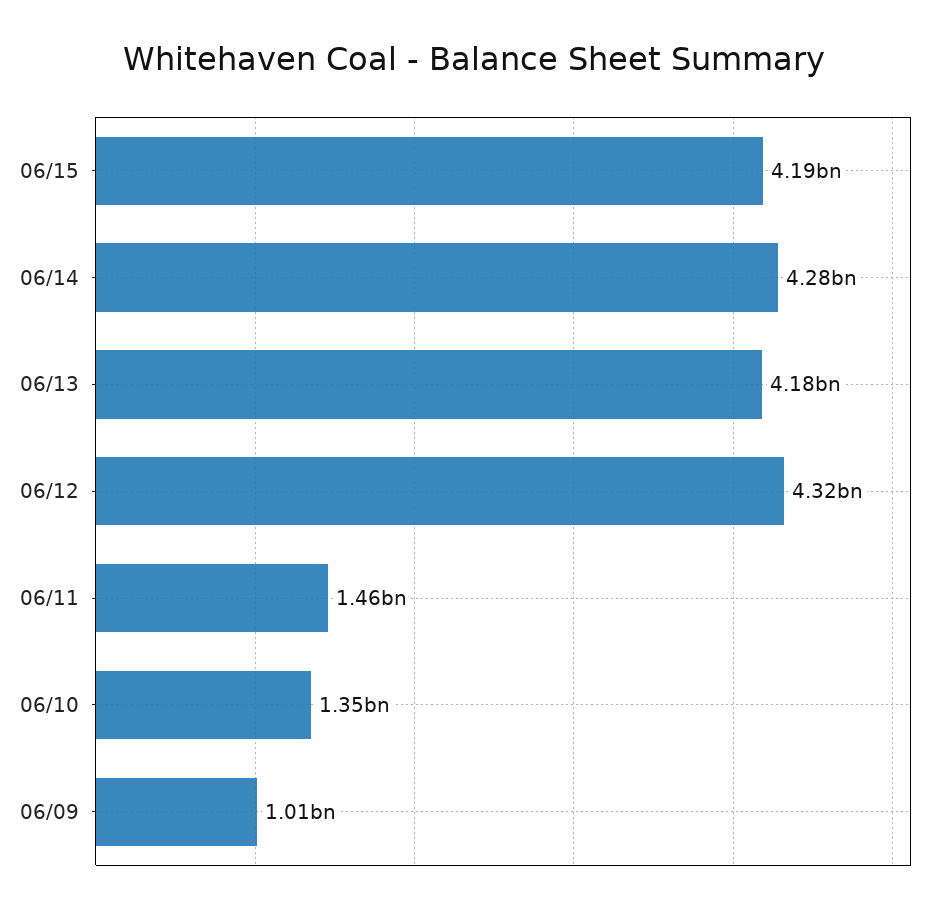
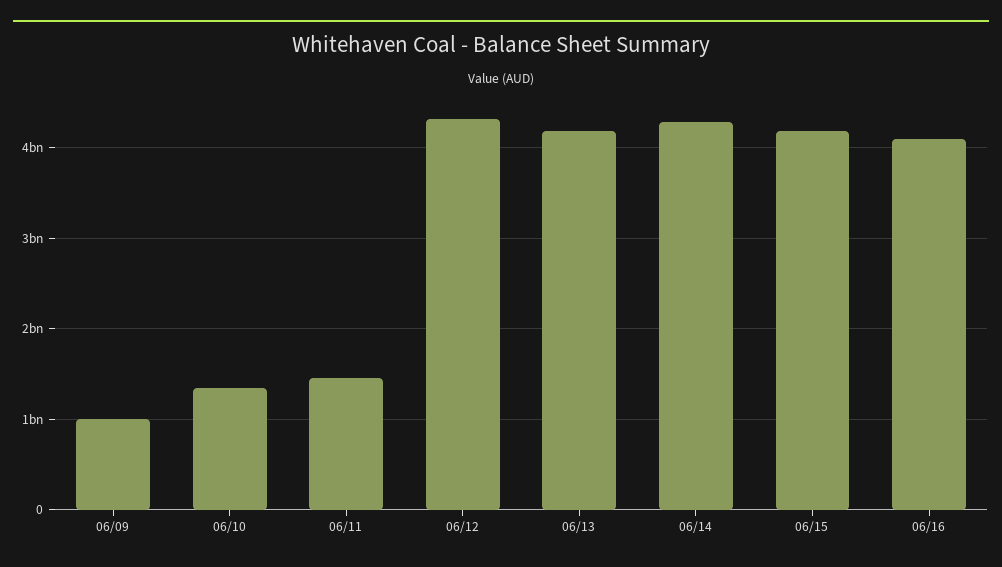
06/16: none -> 4100000000

